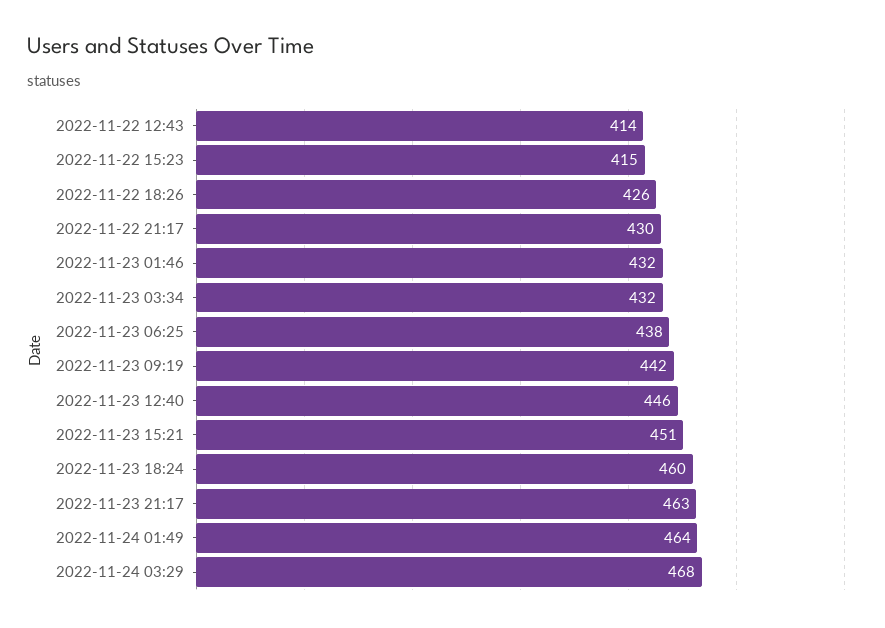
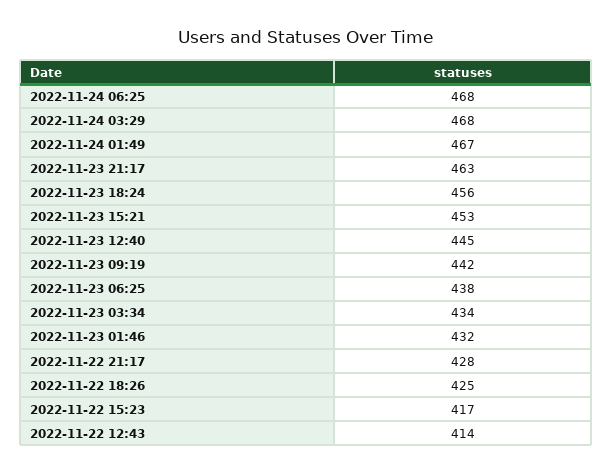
2022-11-22 15:23: 415 -> 417
2022-11-22 18:26: 426 -> 425
2022-11-22 21:17: 430 -> 428
2022-11-23 03:34: 432 -> 434
2022-11-23 12:40: 446 -> 445
2022-11-23 15:21: 451 -> 453
2022-11-23 18:24: 460 -> 456
2022-11-24 01:49: 464 -> 467
2022-11-24 06:25: none -> 468

